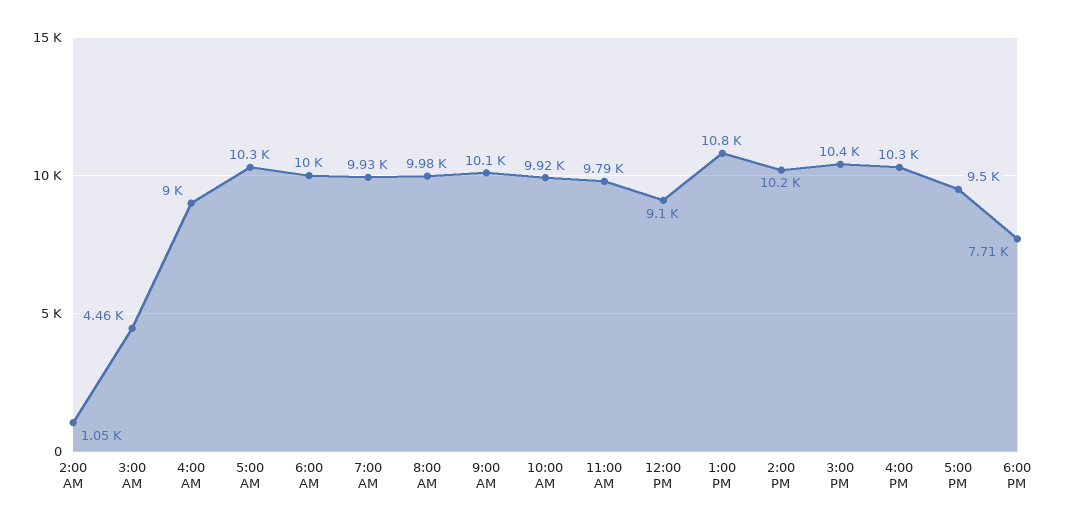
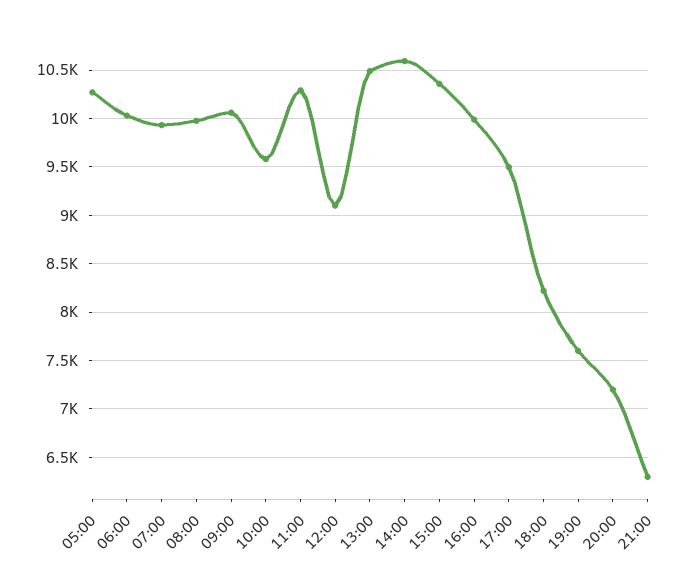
2:00 AM: 1050 -> none
3:00 AM: 4460 -> none
4:00 AM: 9000 -> none
10:00 AM: 9920 -> 9600
11:00 AM: 9790 -> 10300
1:00 PM: 10800 -> 10500
2:00 PM: 10200 -> 10600
4:00 PM: 10300 -> 10000
6:00 PM: 7710 -> 8200
19:00: none -> 7600
20:00: none -> 7200
21:00: none -> 6300

